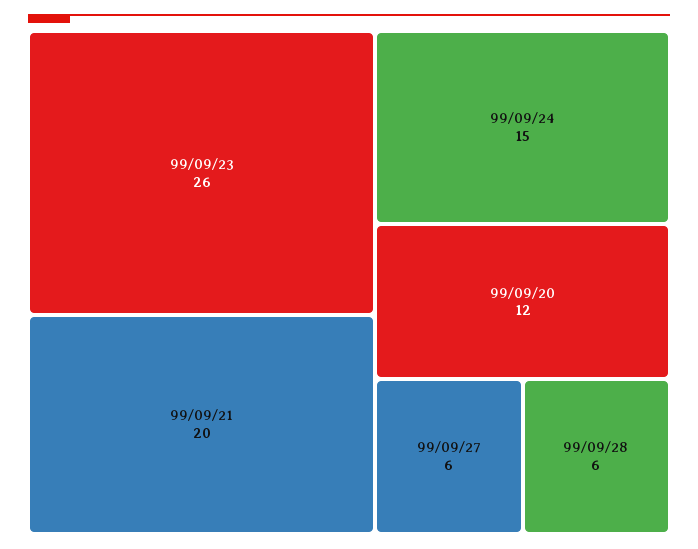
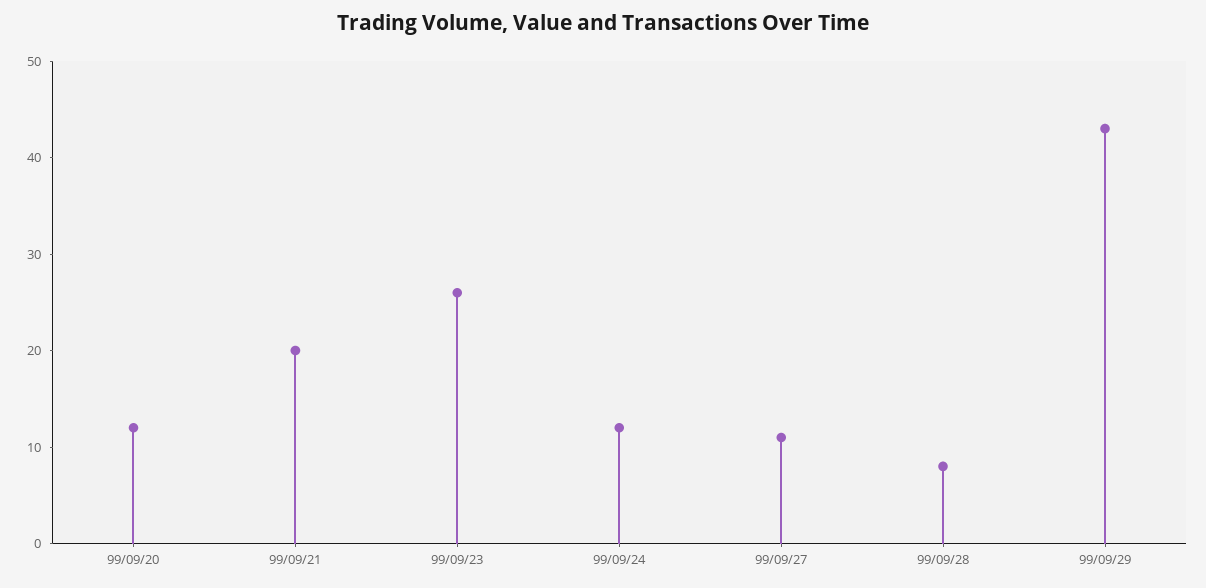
99/09/24: 15 -> 12
99/09/27: 6 -> 11
99/09/28: 6 -> 8
99/09/29: none -> 43

